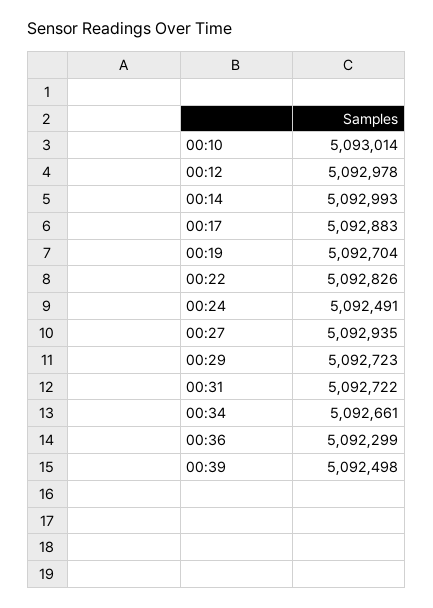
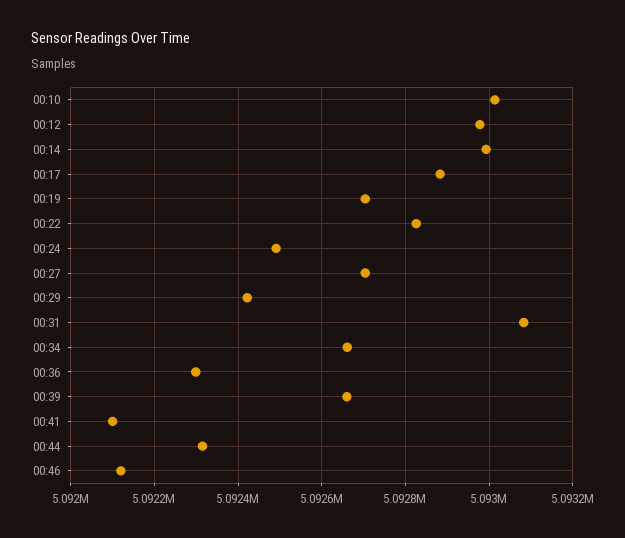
00:27: 5092935 -> 5092700
00:29: 5092723 -> 5092420
00:31: 5092722 -> 5093080
00:39: 5092498 -> 5092660
00:41: none -> 5092100
00:44: none -> 5092320
00:46: none -> 5092120

